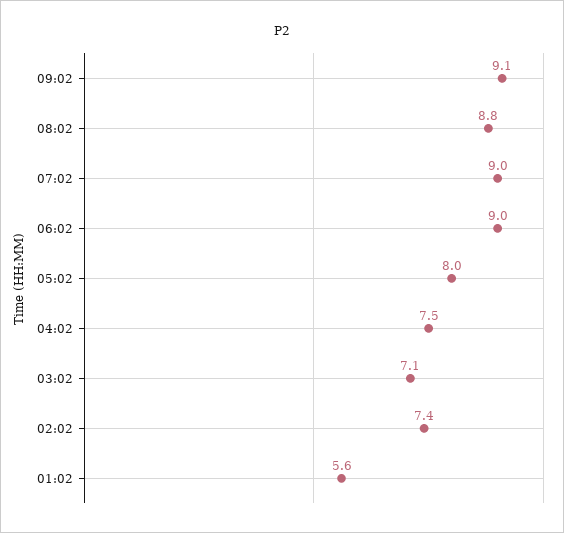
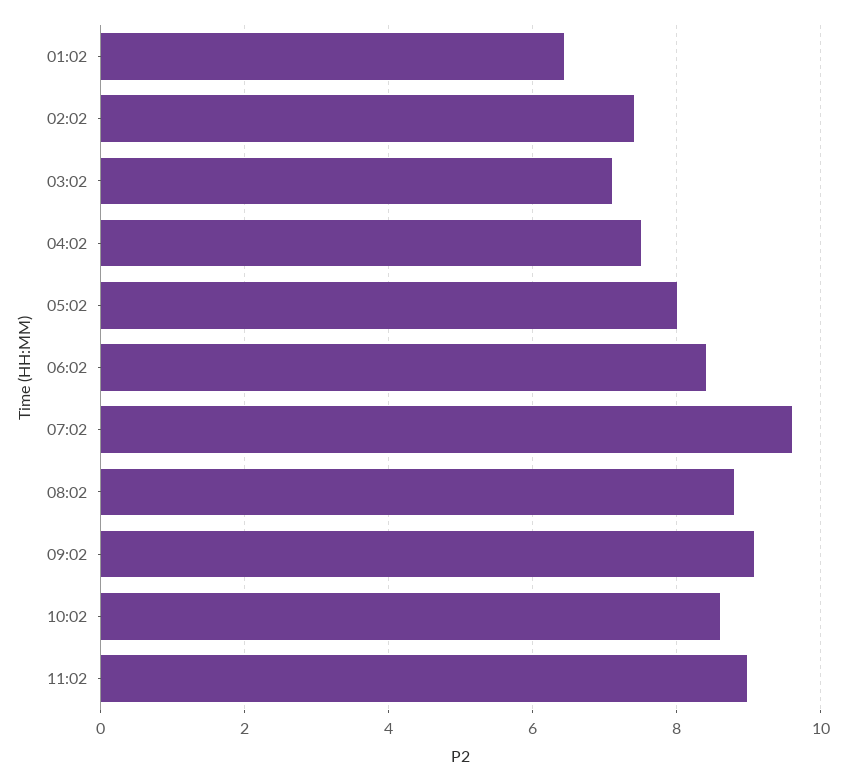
07:02: 9 -> 9.6
06:02: 9 -> 8.4
01:02: 5.6 -> 6.4
10:02: none -> 8.6
11:02: none -> 9

